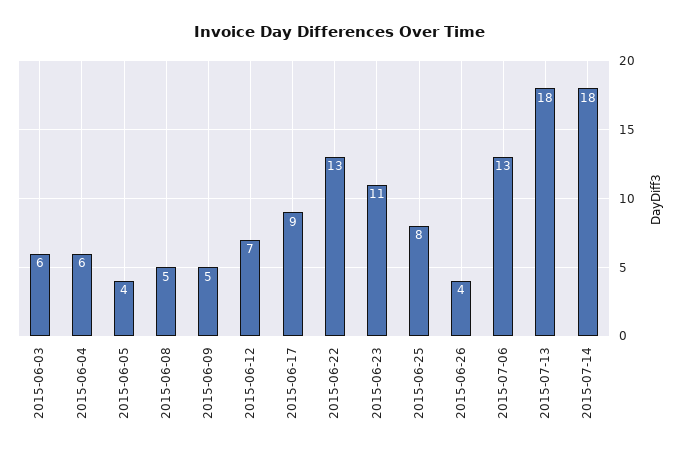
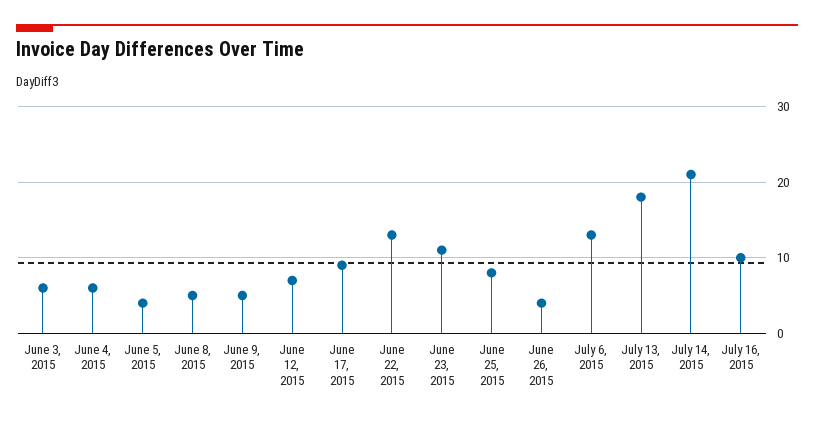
2015-07-14: 18 -> 21
July 16, 2015: none -> 10

